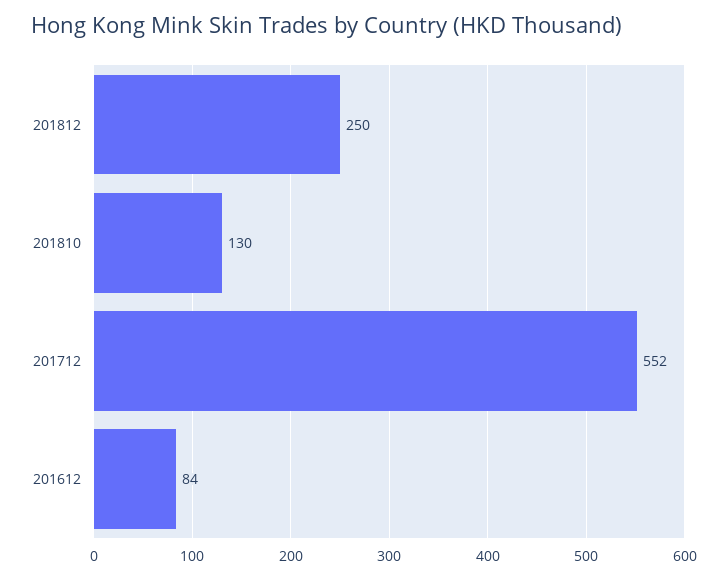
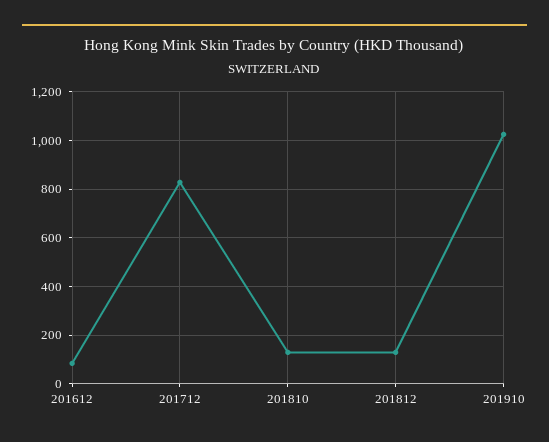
201812: 250 -> 125
201712: 552 -> 825
201910: none -> 1025

